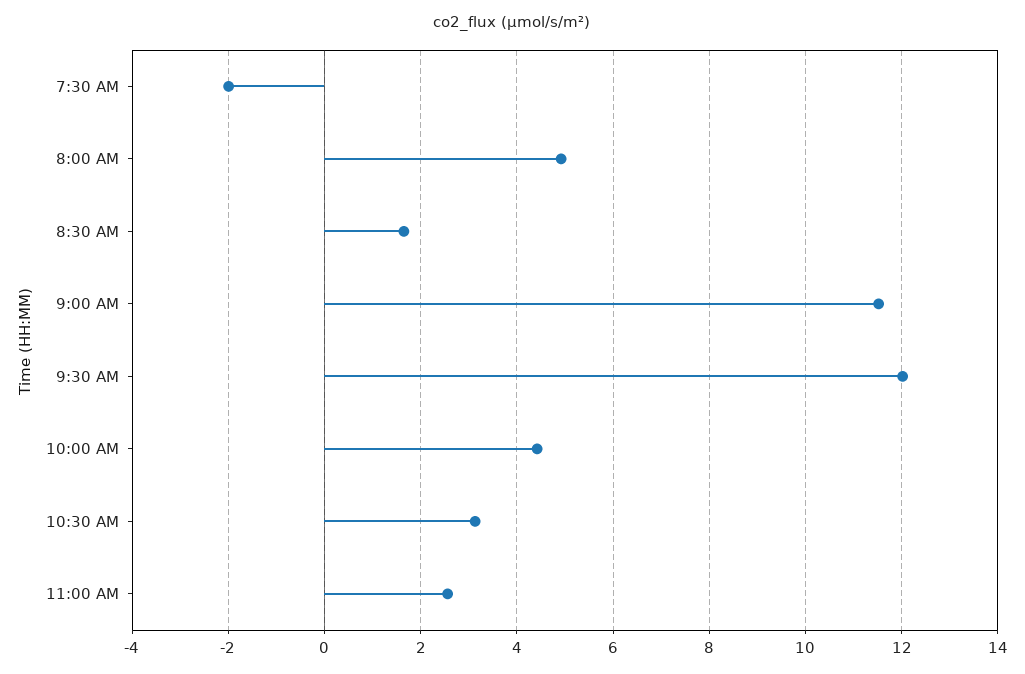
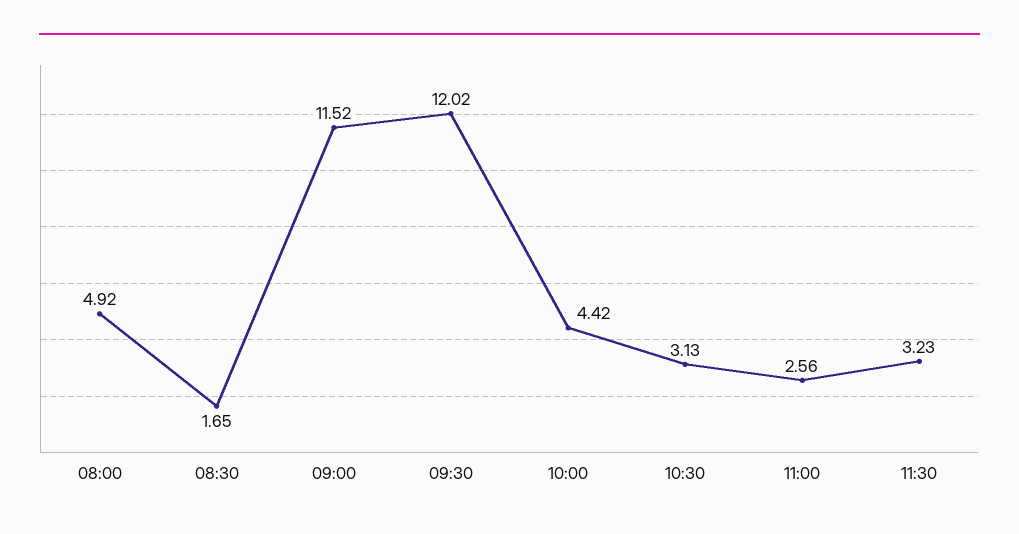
7:30 AM: -2 -> none
11:30: none -> 3.23

